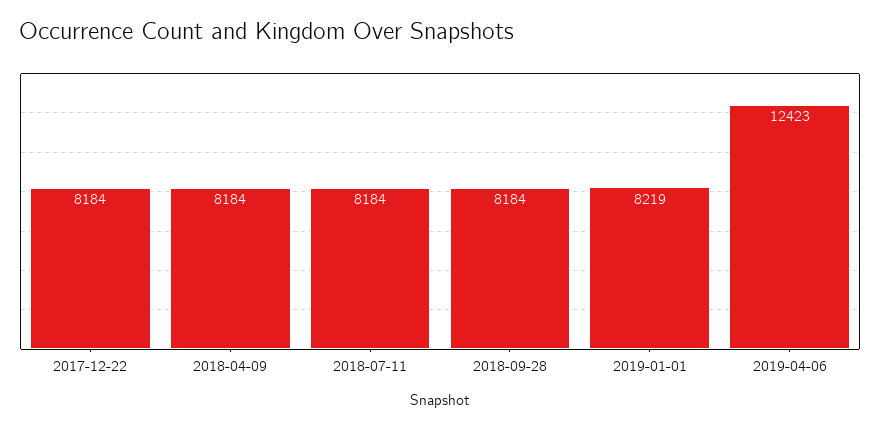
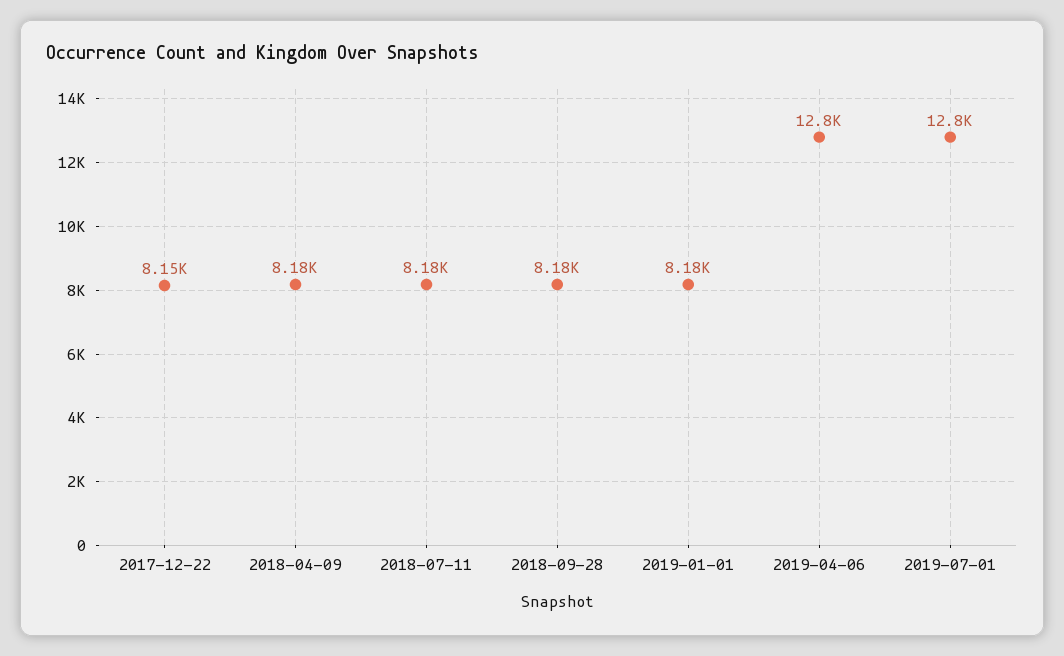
2017-12-22: 8184 -> 8150
2019-01-01: 8219 -> 8180
2019-04-06: 12423 -> 12800
2019-07-01: none -> 12800

